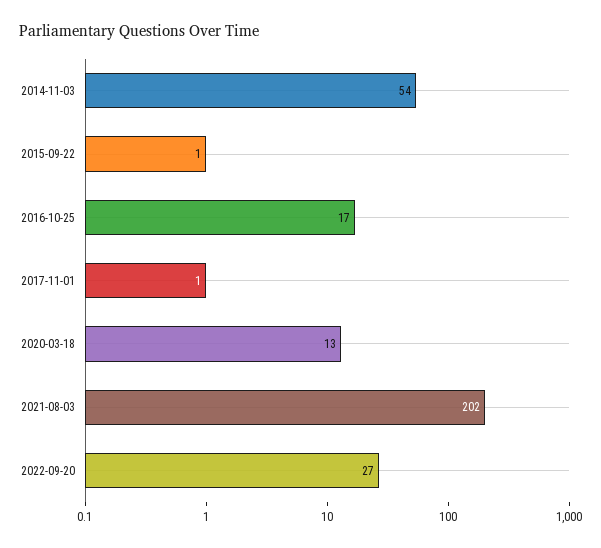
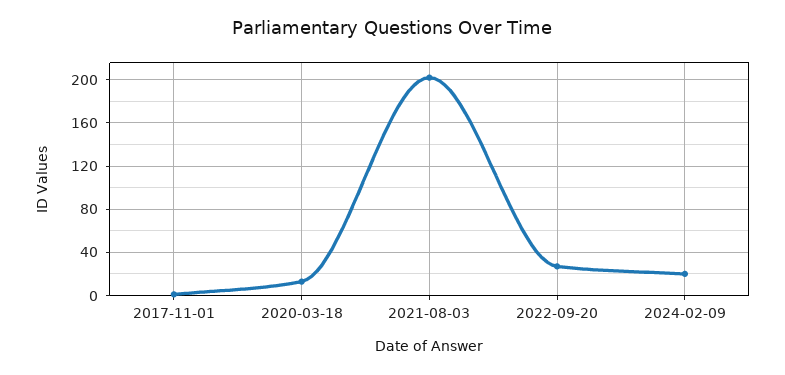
2014-11-03: 54 -> none
2015-09-22: 1 -> none
2016-10-25: 17 -> none
2024-02-09: none -> 20

